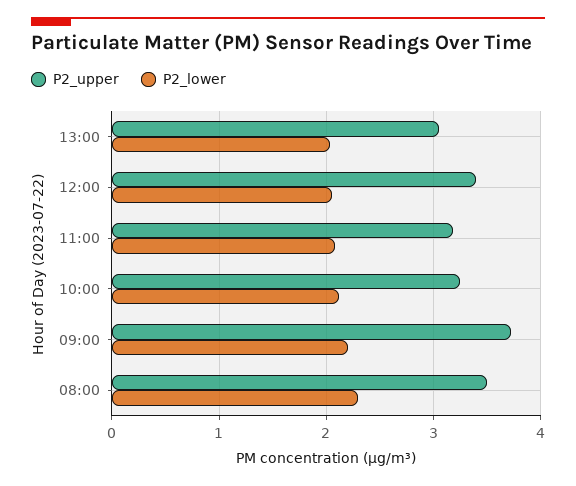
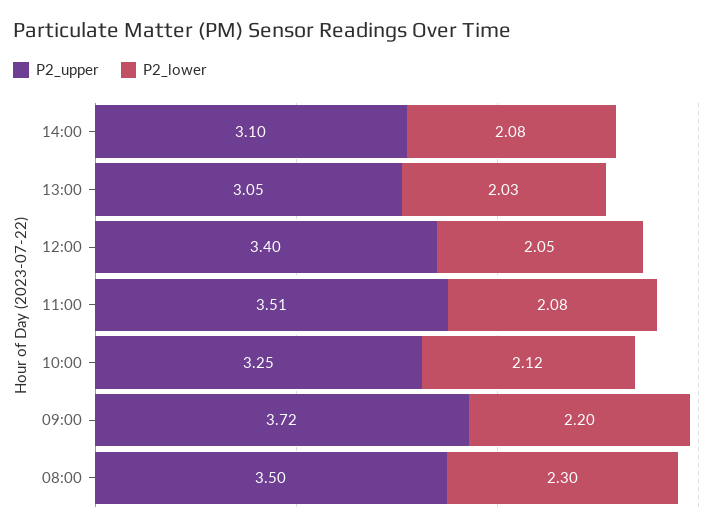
P2_upper, 11:00: 3.2 -> 3.51
P2_upper, 14:00: none -> 3.1
P2_lower, 14:00: none -> 2.08

